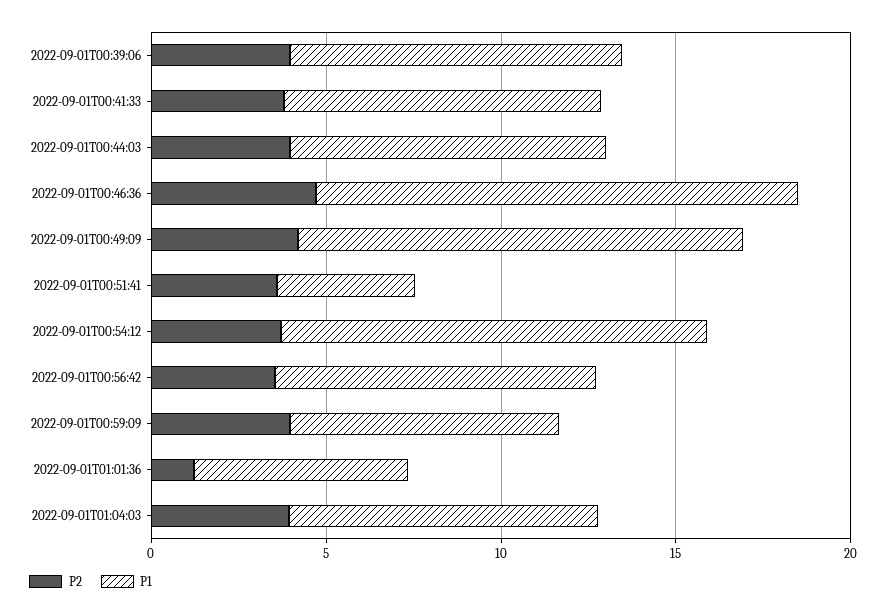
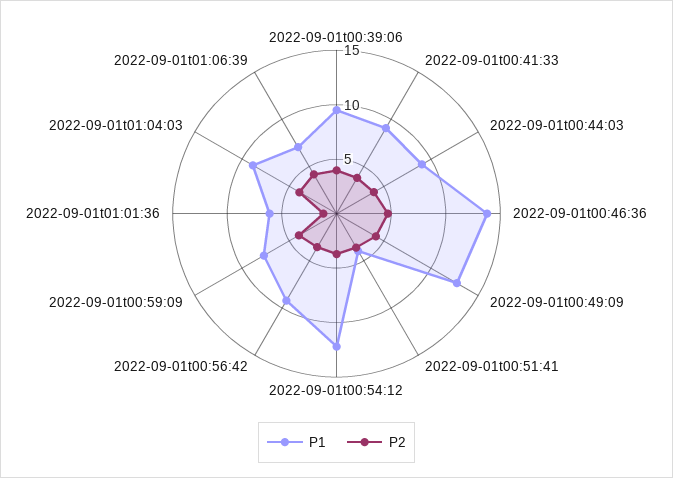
P1, 2022-09-01t01:06:39: none -> 7
P2, 2022-09-01t01:06:39: none -> 4

